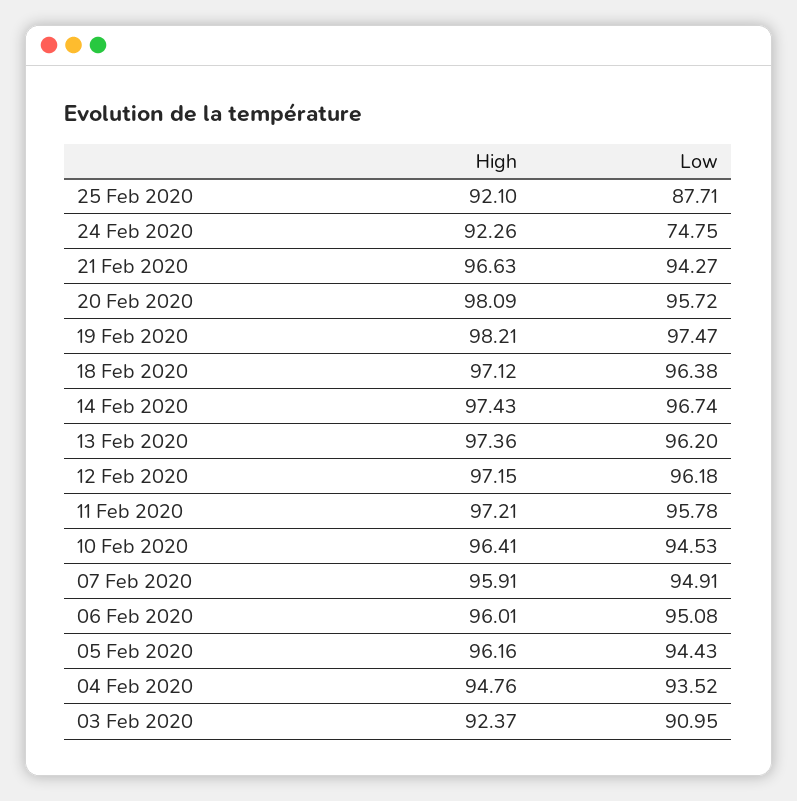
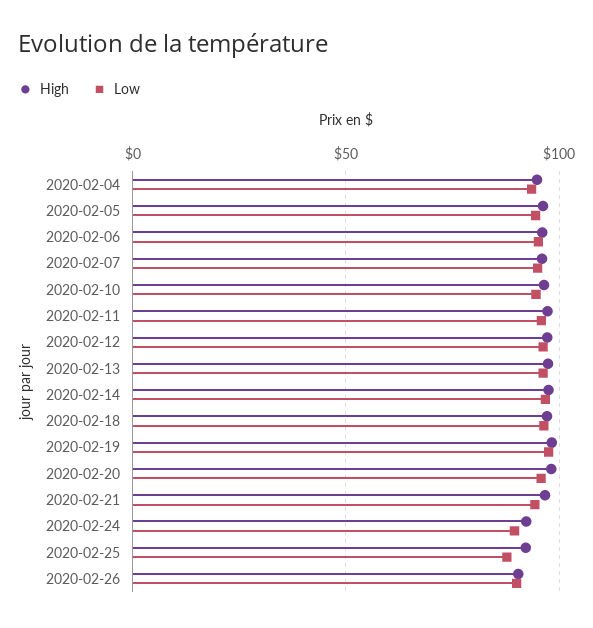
Low, 24 Feb 2020: 74.75 -> 90
High, 03 Feb 2020: 92.37 -> none
Low, 03 Feb 2020: 90.95 -> none
High, 2020-02-26: none -> 90
Low, 2020-02-26: none -> 90

